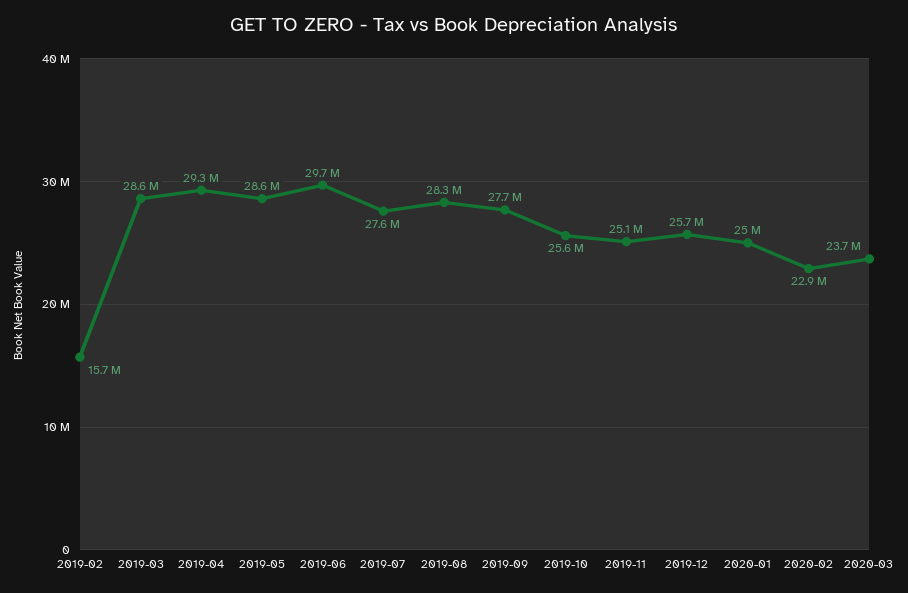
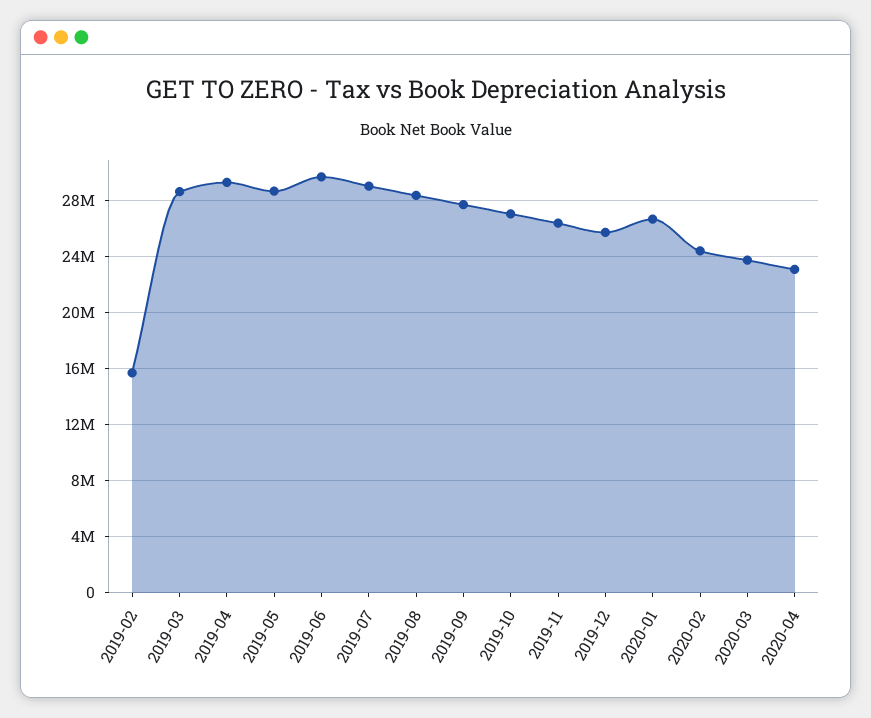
2019-07: 27600000 -> 29000000
2019-10: 25600000 -> 27000000
2019-11: 25100000 -> 26500000
2020-01: 25000000 -> 26500000
2020-02: 22900000 -> 24500000
2020-04: none -> 23000000

